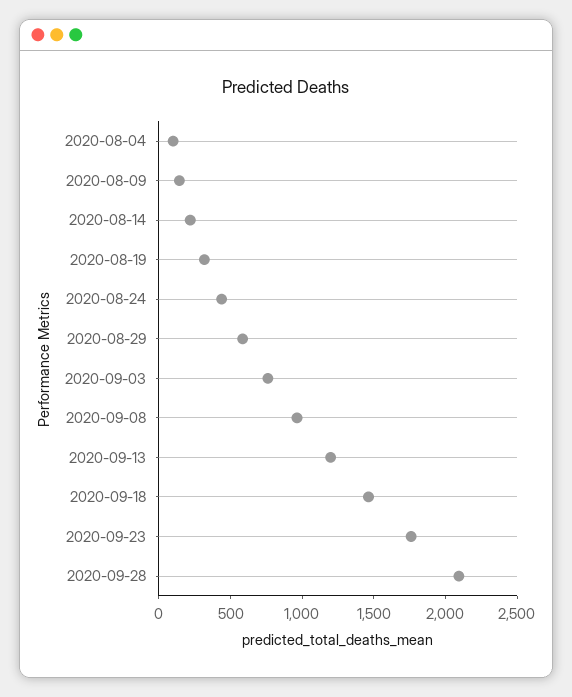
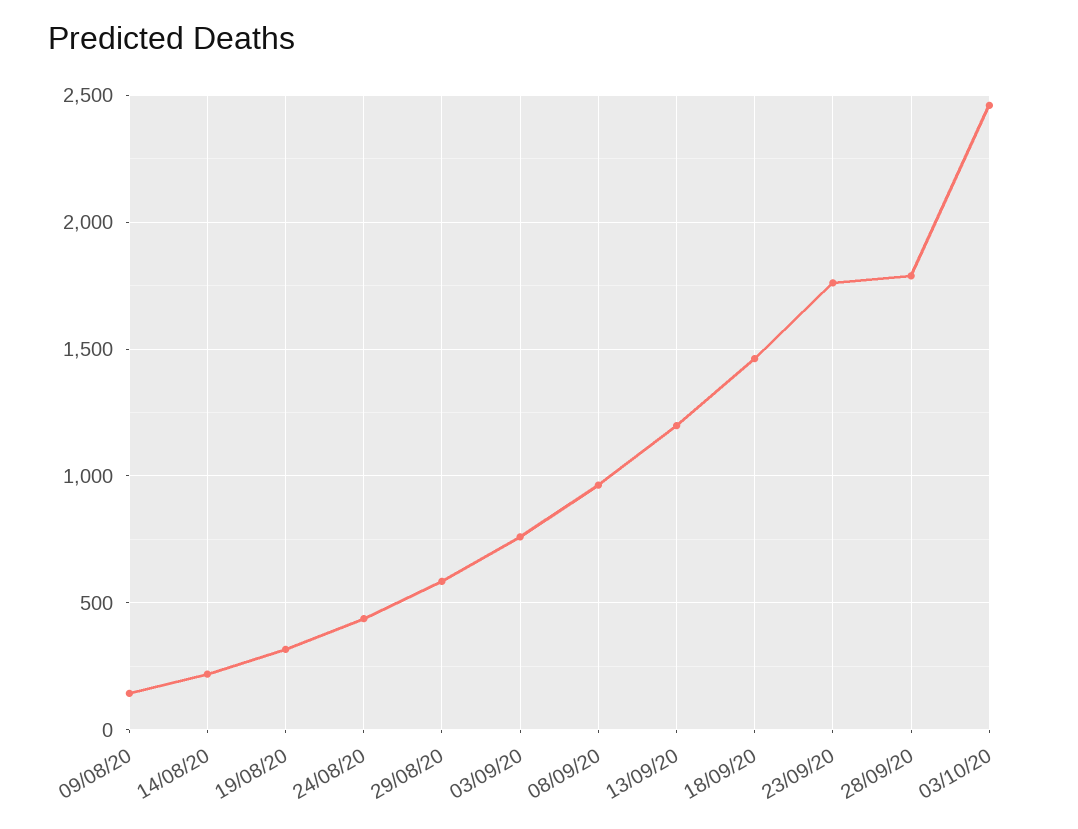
2020-08-04: 100 -> none
2020-09-28: 2100 -> 1800
03/10/20: none -> 2450

